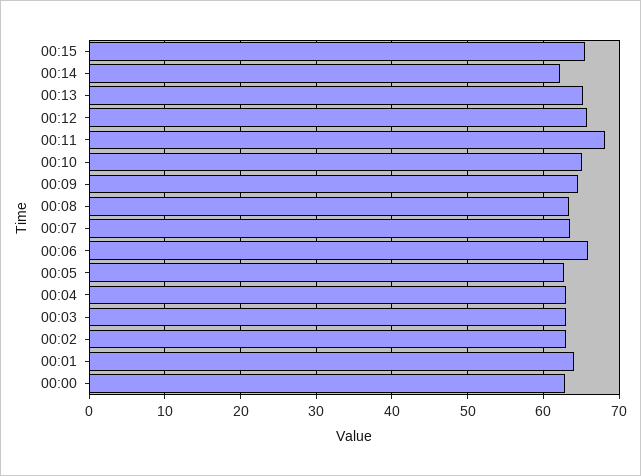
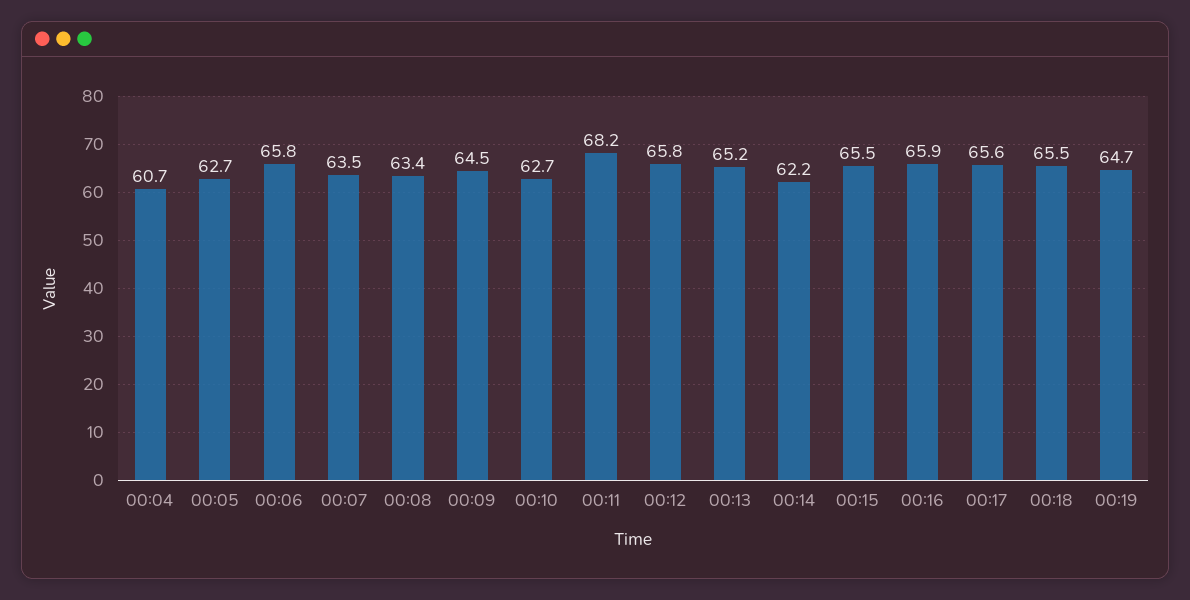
00:10: 65 -> 62.7
00:04: 63 -> 60.7
00:03: 63 -> none
00:02: 63 -> none
00:01: 64 -> none
00:00: 63 -> none
00:16: none -> 65.9
00:17: none -> 65.6
00:18: none -> 65.5
00:19: none -> 64.7

